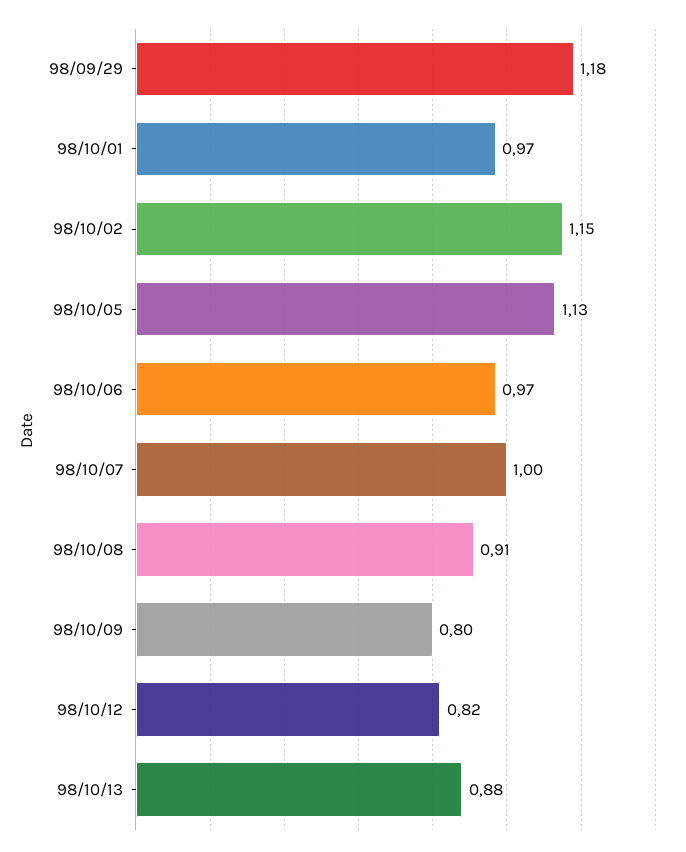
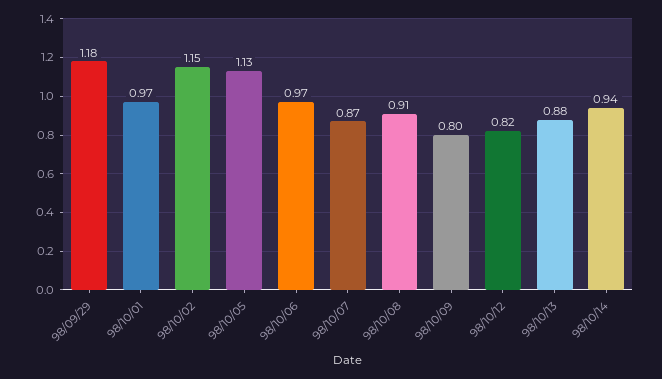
98/10/07: 1 -> 0.87
98/10/14: none -> 0.94

